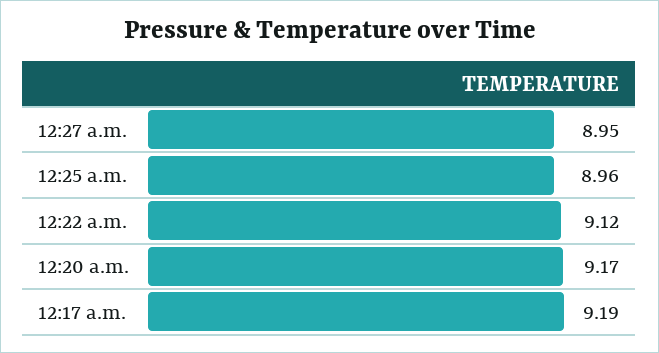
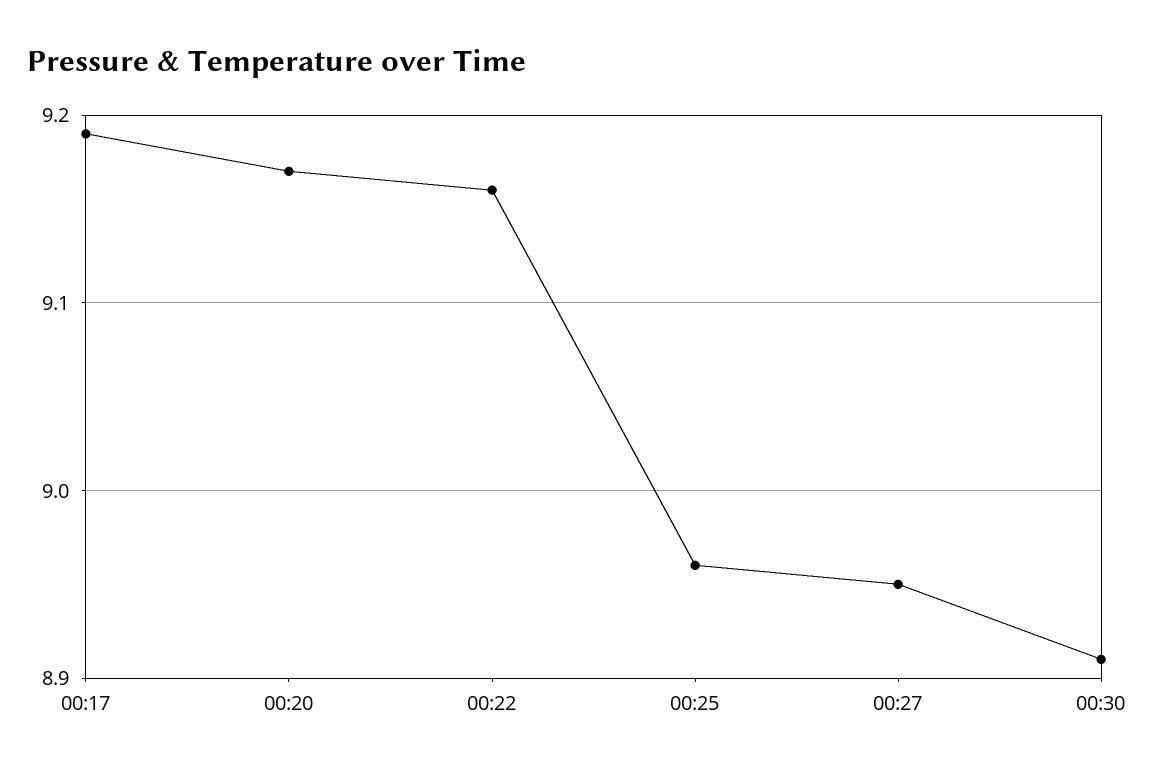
12:22 a.m.: 9.12 -> 9.16
00:30: none -> 8.91

